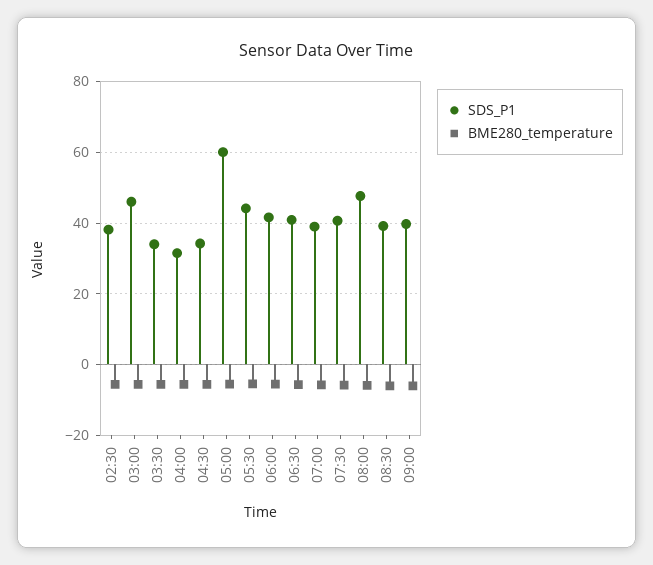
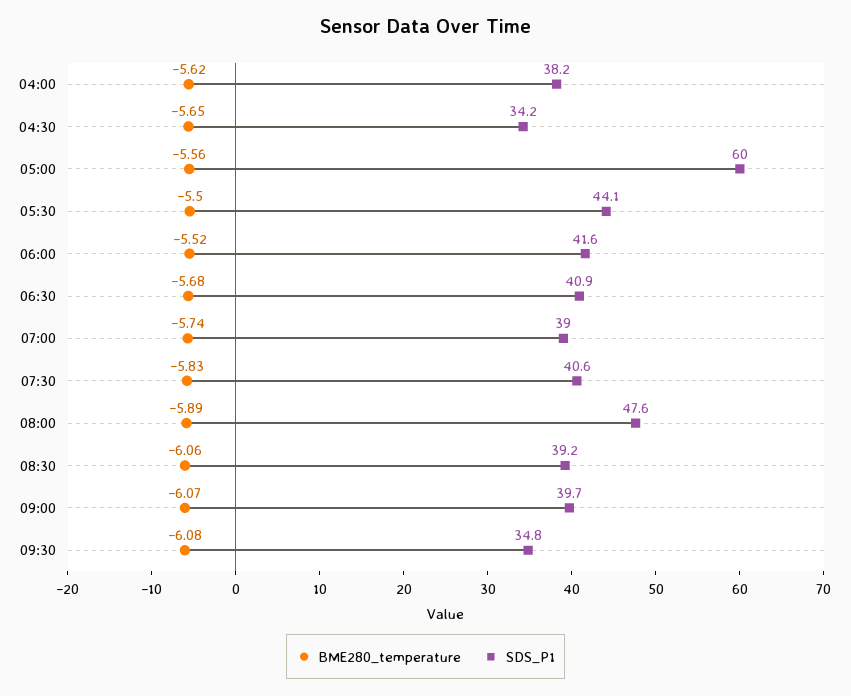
SDS_P1, 02:30: 38 -> none
BME280_temperature, 02:30: -6 -> none
SDS_P1, 03:00: 46 -> none
BME280_temperature, 03:00: -6 -> none
SDS_P1, 03:30: 34 -> none
BME280_temperature, 03:30: -6 -> none
SDS_P1, 04:00: 32 -> 38.2
BME280_temperature, 09:30: none -> -6.08
SDS_P1, 09:30: none -> 34.8

